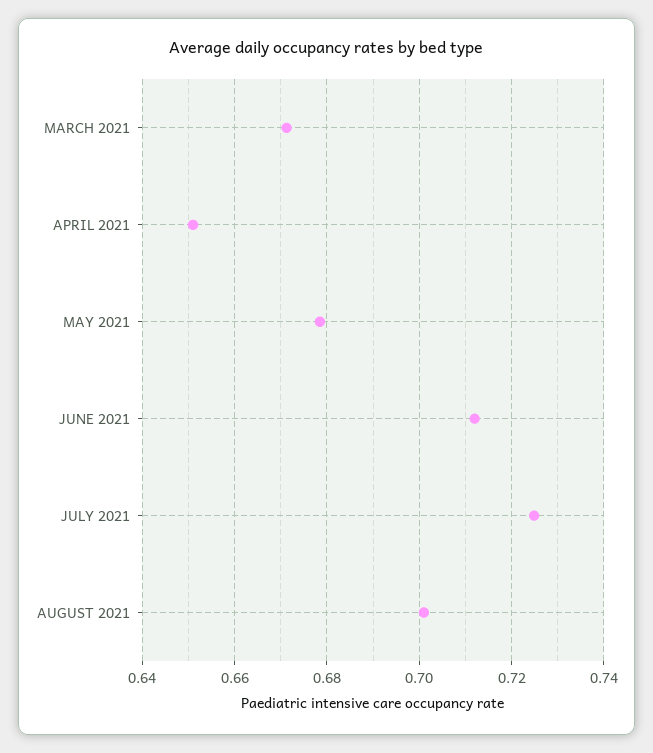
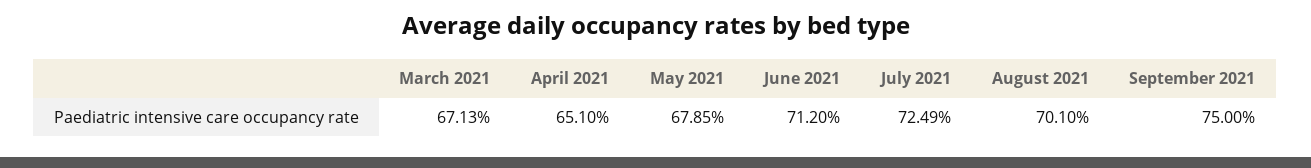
September 2021: none -> 0.75

